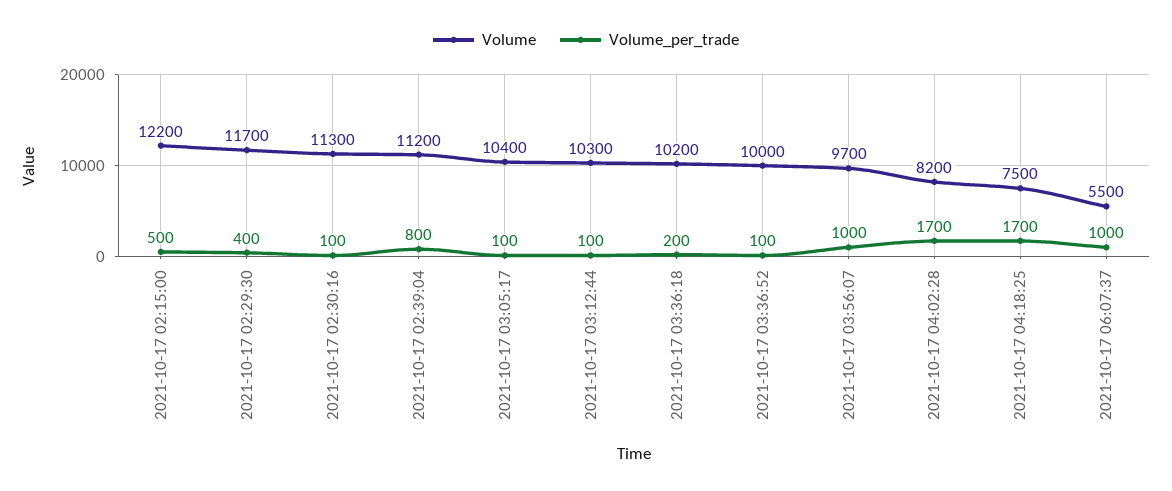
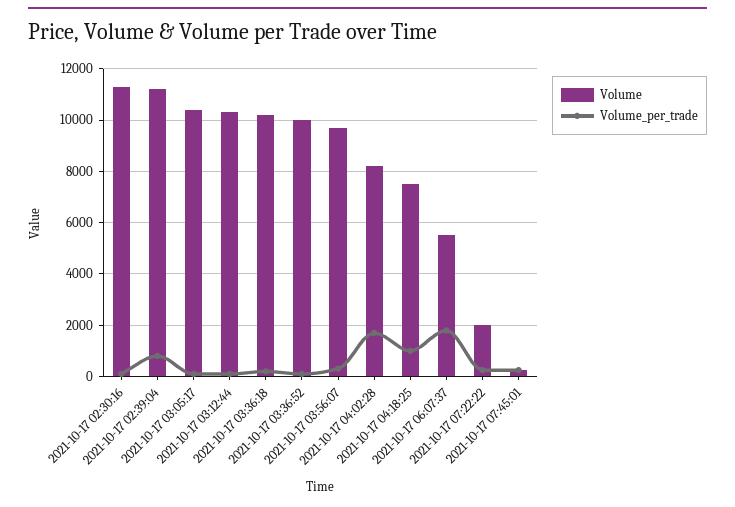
Volume, 2021-10-17 02:15:00: 12200 -> none
Volume_per_trade, 2021-10-17 02:15:00: 500 -> none
Volume, 2021-10-17 02:29:30: 11700 -> none
Volume_per_trade, 2021-10-17 02:29:30: 400 -> none
Volume_per_trade, 2021-10-17 03:56:07: 1000 -> 250
Volume_per_trade, 2021-10-17 04:18:25: 1700 -> 1000
Volume_per_trade, 2021-10-17 06:07:37: 1000 -> 1750
Volume, 2021-10-17 07:22:22: none -> 2000
Volume_per_trade, 2021-10-17 07:22:22: none -> 250
Volume, 2021-10-17 07:45:01: none -> 250
Volume_per_trade, 2021-10-17 07:45:01: none -> 250

